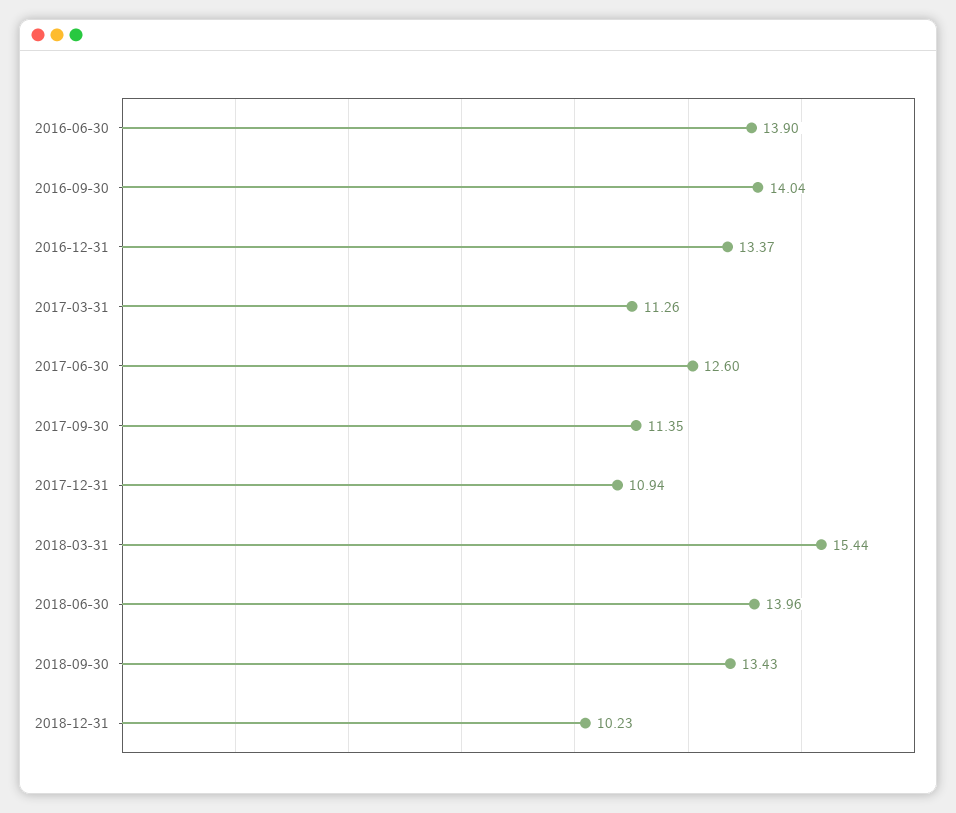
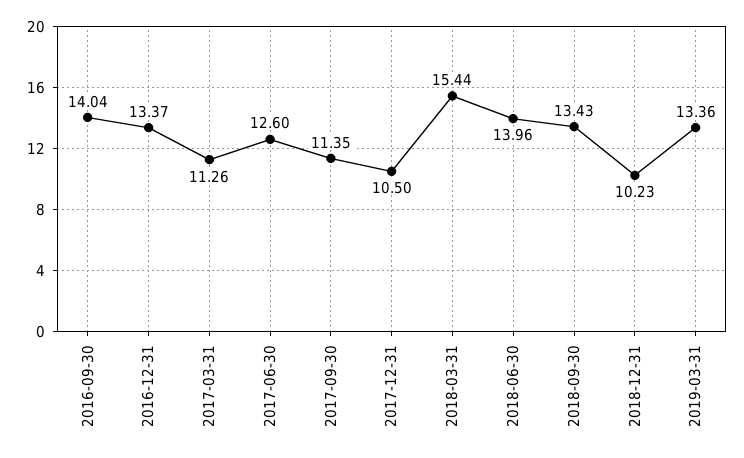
2016-06-30: 13.9 -> none
2017-12-31: 10.94 -> 10.5
2019-03-31: none -> 13.36

